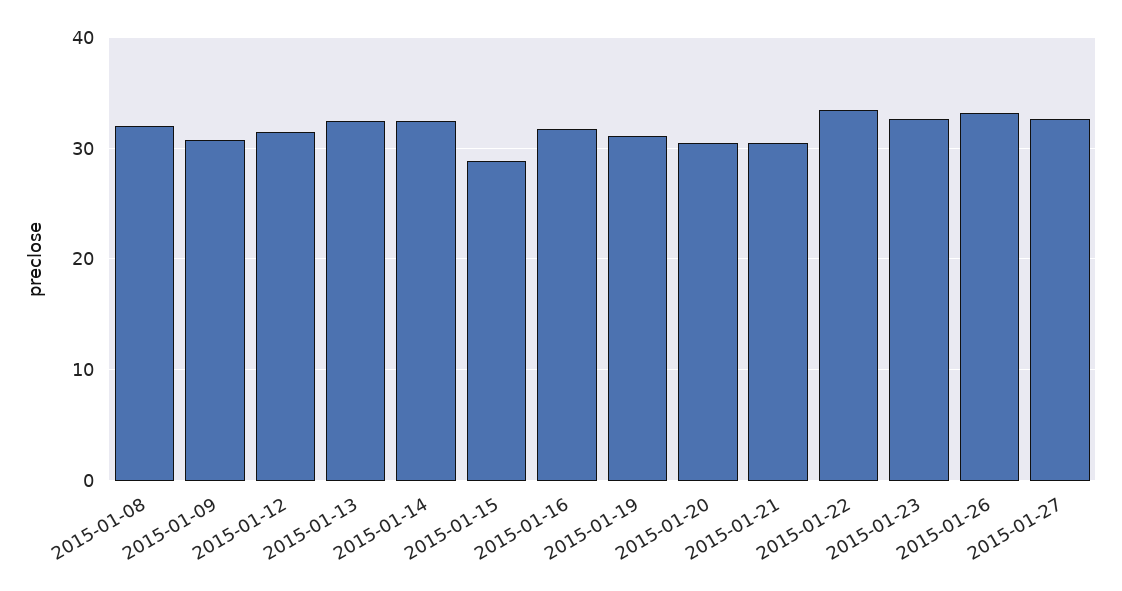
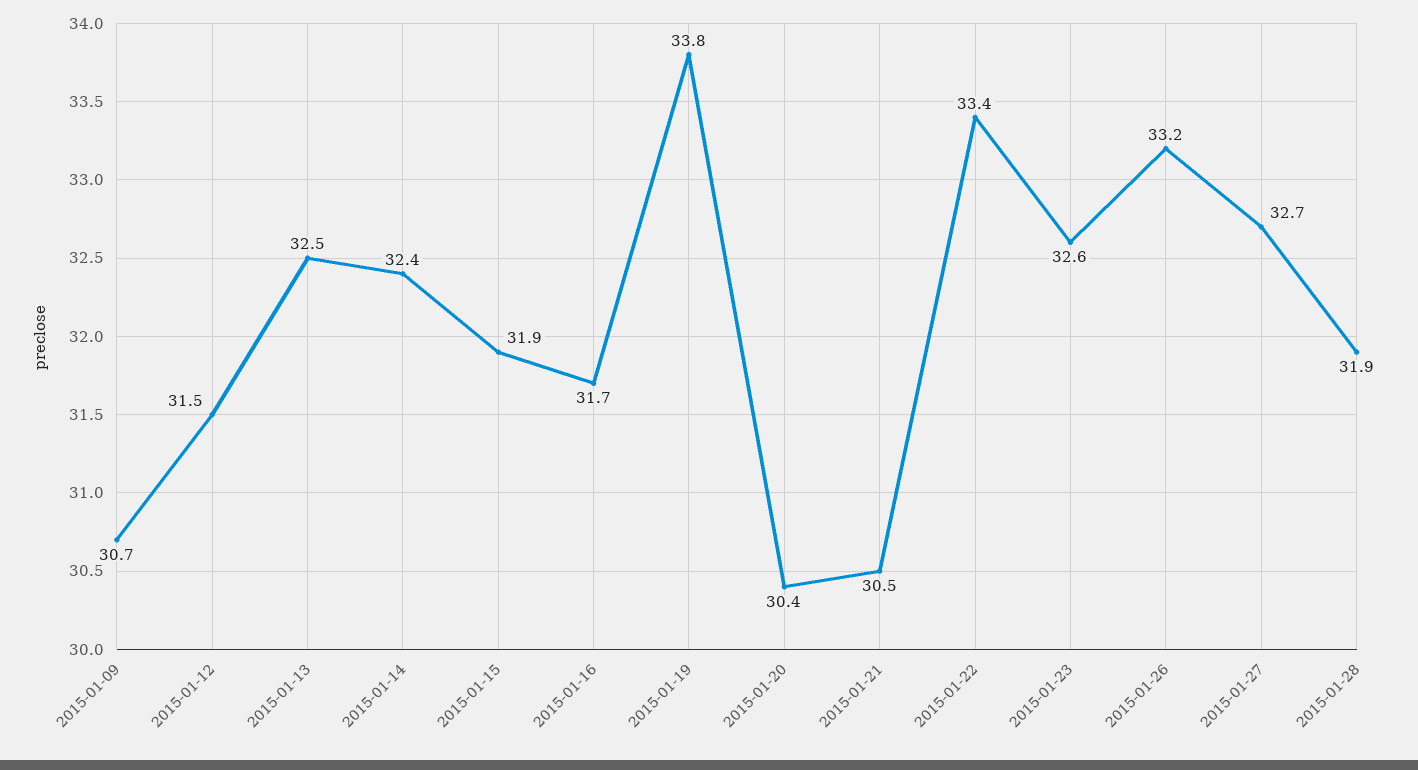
2015-01-08: 32 -> none
2015-01-15: 29 -> 31.9
2015-01-19: 31 -> 33.8
2015-01-28: none -> 31.9

